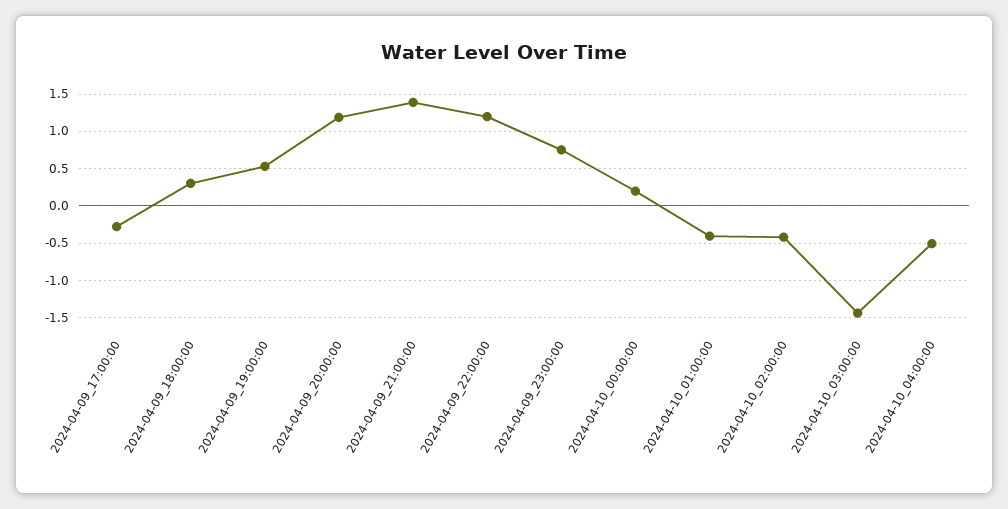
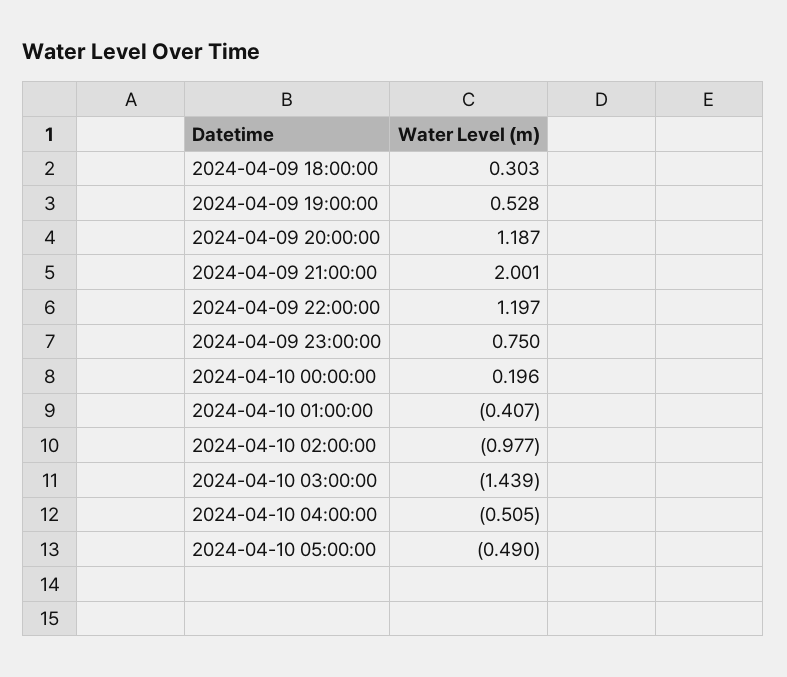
2024-04-09_17:00:00: -0.3 -> none
2024-04-09_21:00:00: 1.4 -> 2.001
2024-04-10_02:00:00: -0.4 -> -0.977
2024-04-10 05:00:00: none -> -0.49

